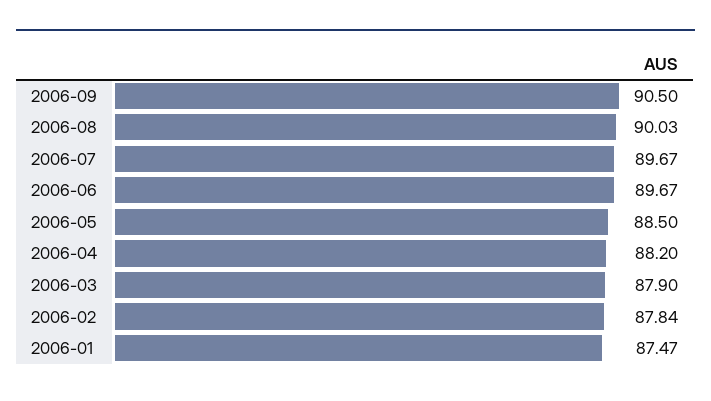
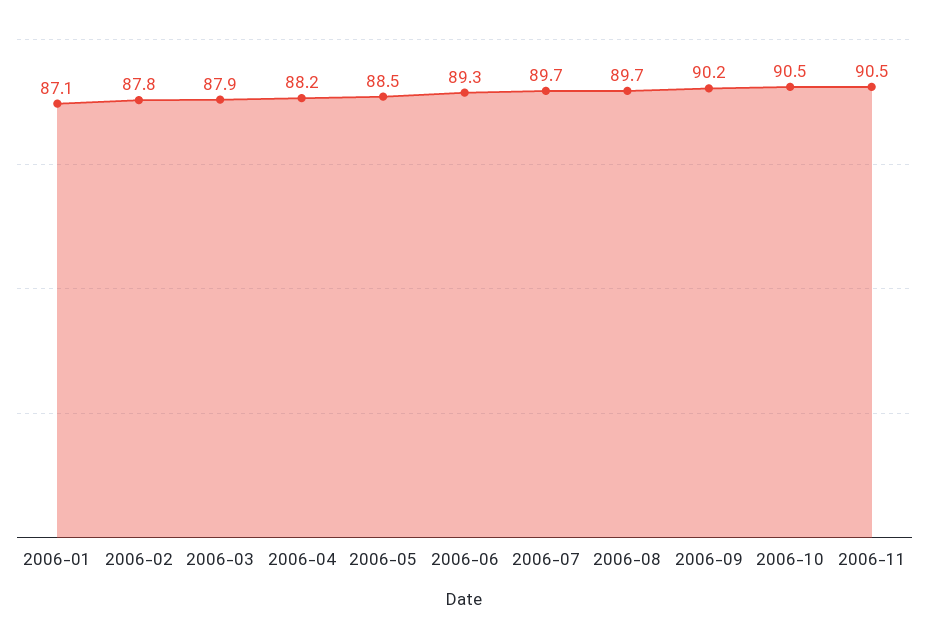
2006-09: 90.5 -> 90.2
2006-08: 90.03 -> 89.7
2006-06: 89.67 -> 89.3
2006-01: 87.47 -> 87.1
2006-10: none -> 90.5
2006-11: none -> 90.5

